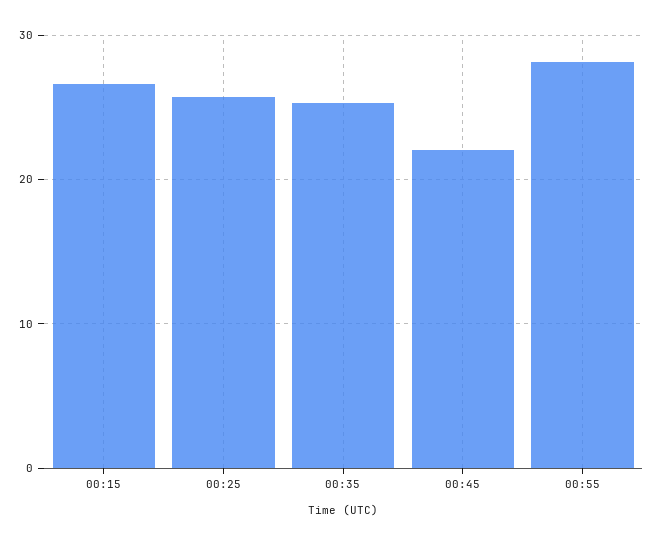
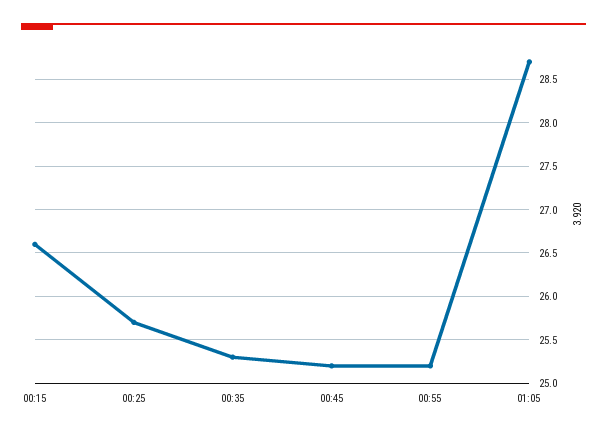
00:45: 22 -> 25.2
00:55: 28 -> 25.2
01:05: none -> 28.7

